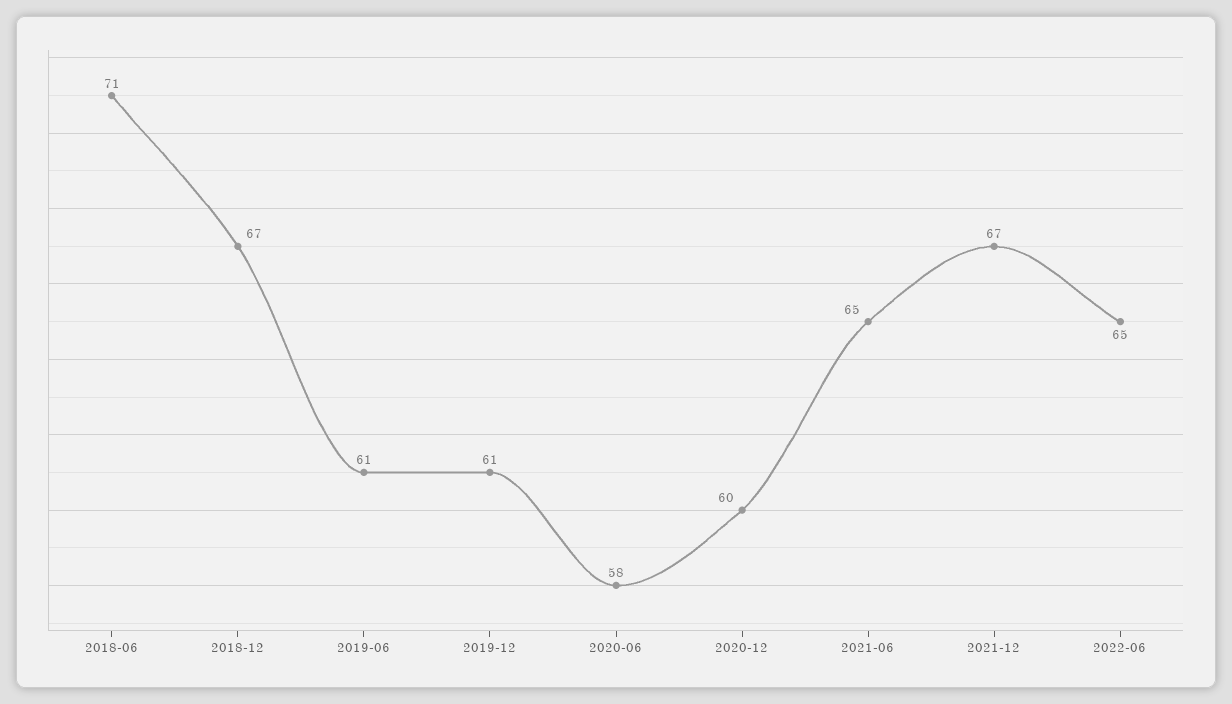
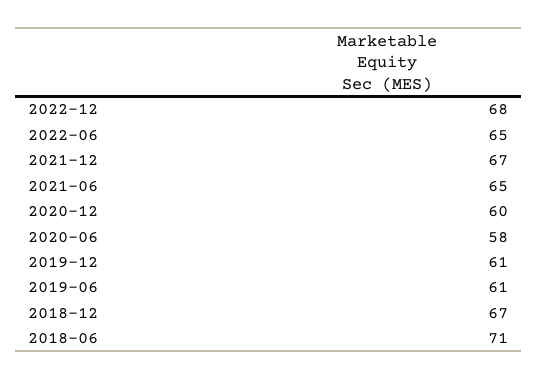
2022-12: none -> 68

